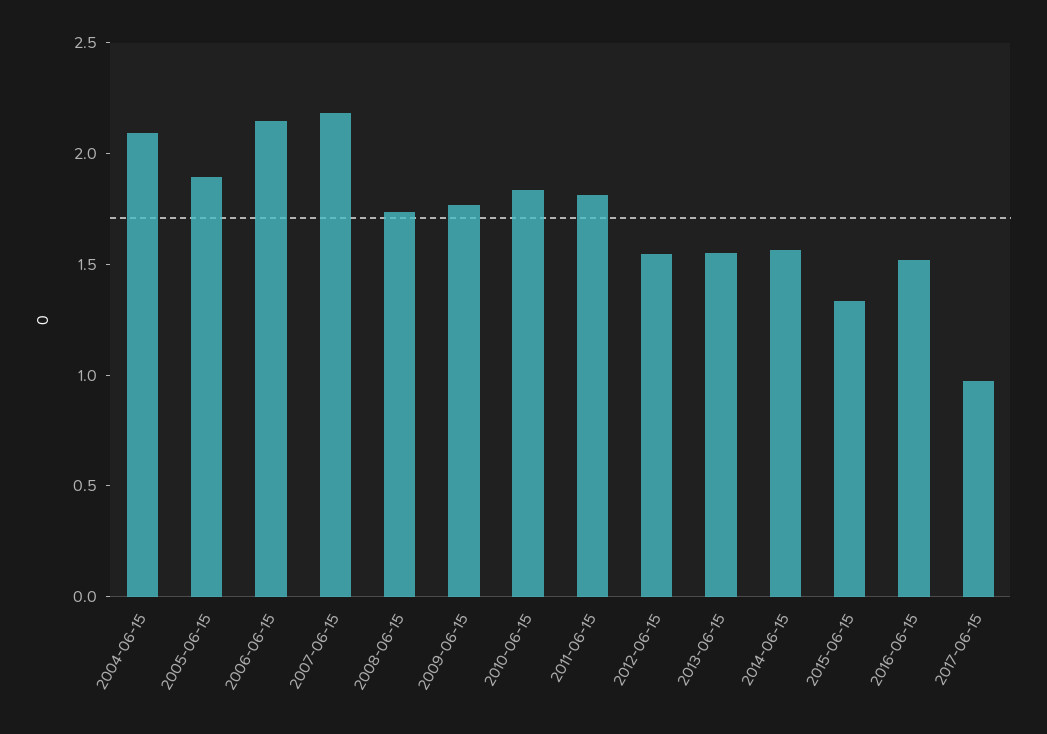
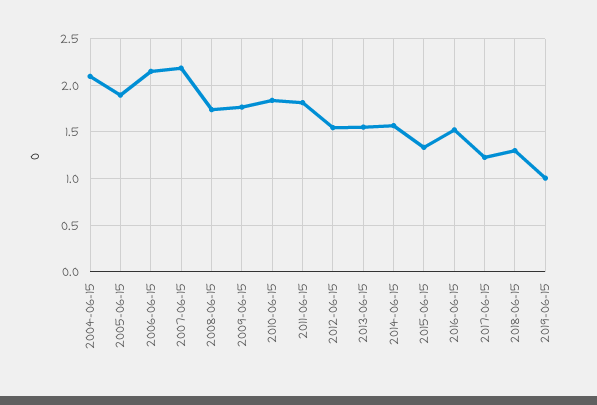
2017-06-15: 1 -> 1.2
2018-06-15: none -> 1.3
2019-06-15: none -> 1

